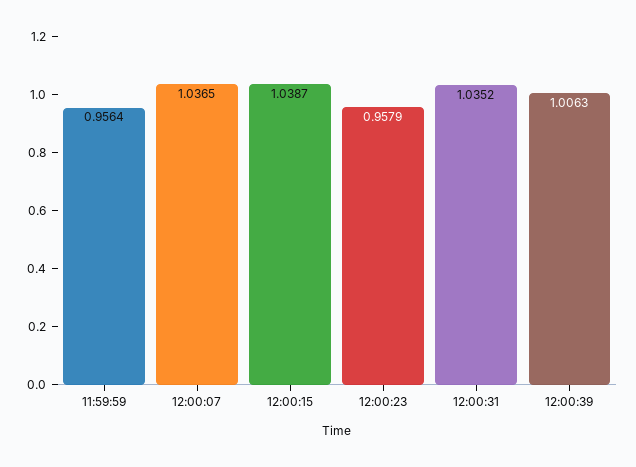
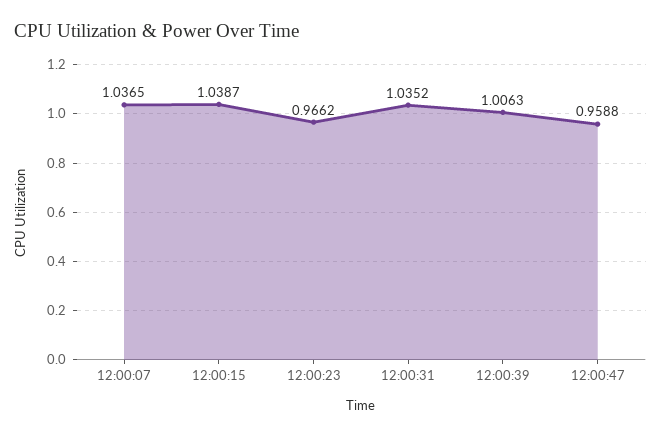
11:59:59: 0.9564 -> none
12:00:23: 0.9579 -> 0.9662
12:00:47: none -> 0.9588

